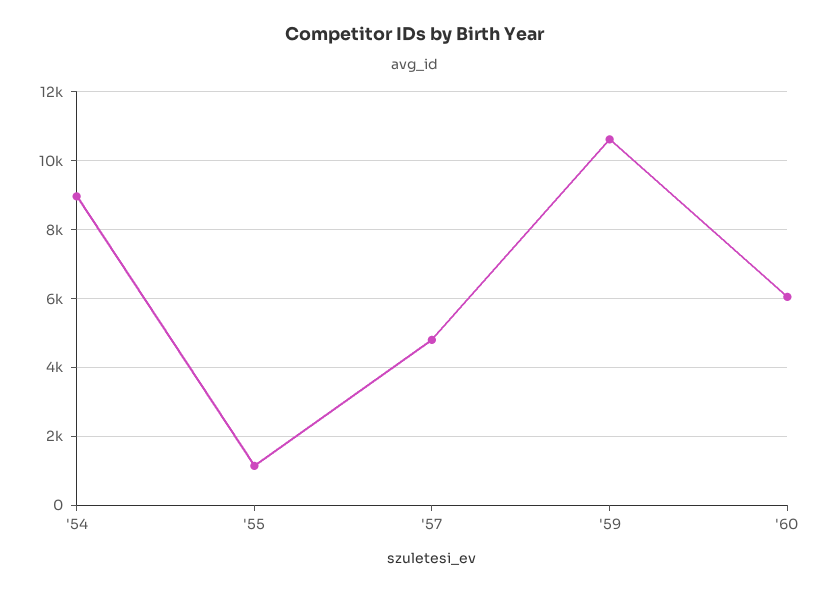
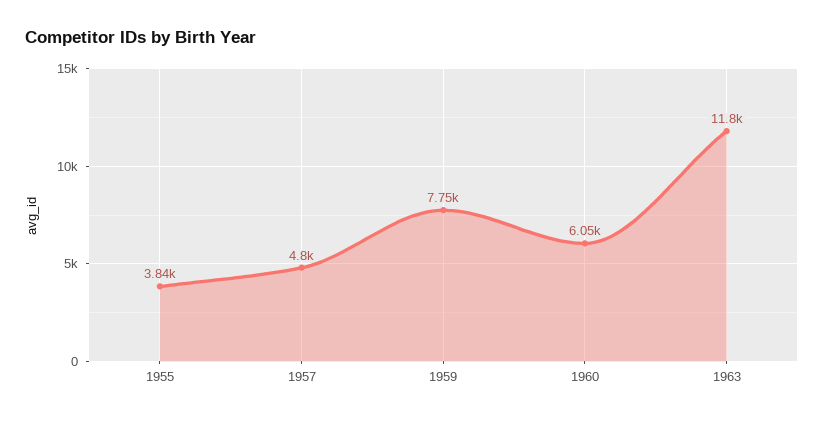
'54: 9000 -> none
'55: 1200 -> 3840
'59: 10600 -> 7750
1963: none -> 11800

